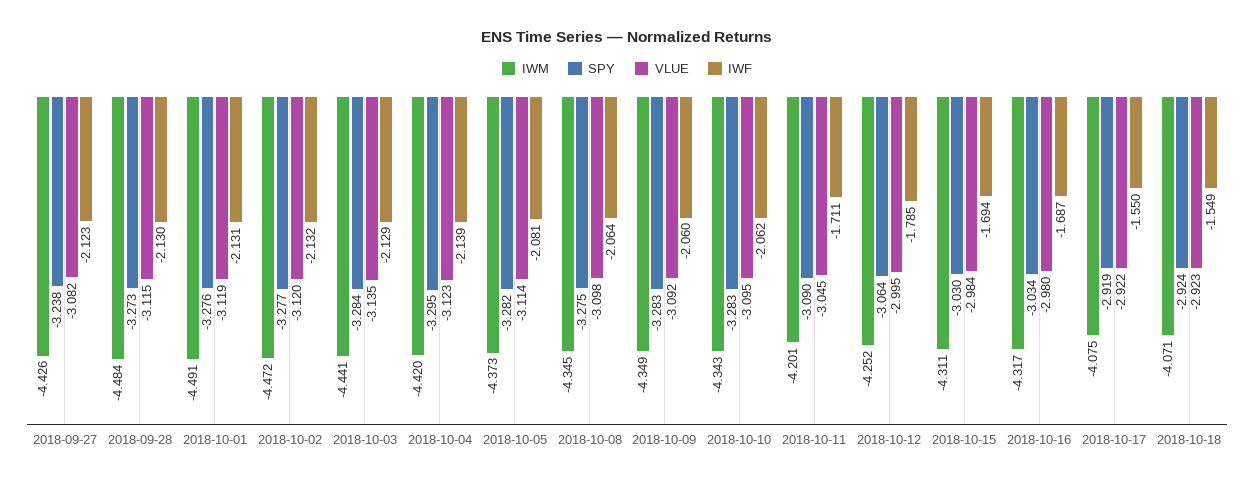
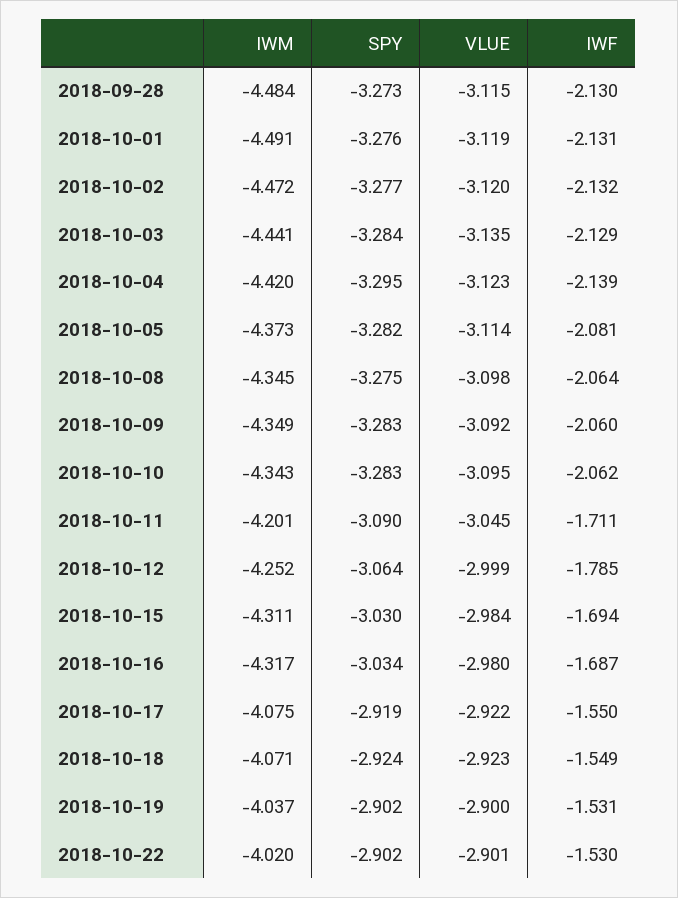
IWM, 2018-09-27: -4.426 -> none
SPY, 2018-09-27: -3.238 -> none
VLUE, 2018-09-27: -3.082 -> none
IWF, 2018-09-27: -2.123 -> none
VLUE, 2018-10-12: -2.995 -> -2.999
IWM, 2018-10-19: none -> -4.037
SPY, 2018-10-19: none -> -2.902
VLUE, 2018-10-19: none -> -2.9
IWF, 2018-10-19: none -> -1.531
IWM, 2018-10-22: none -> -4.02
SPY, 2018-10-22: none -> -2.902
VLUE, 2018-10-22: none -> -2.901
IWF, 2018-10-22: none -> -1.53

